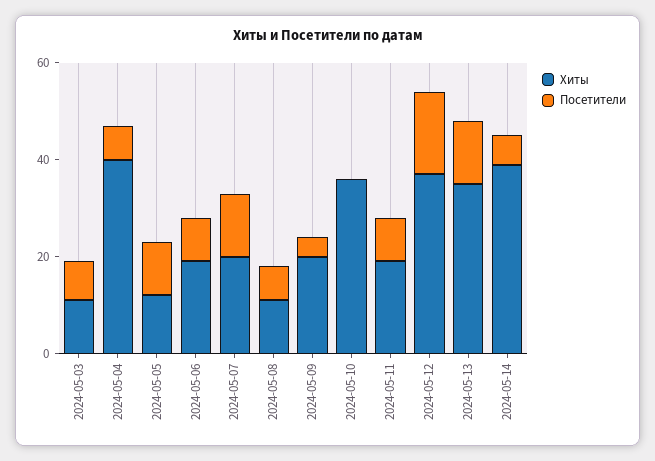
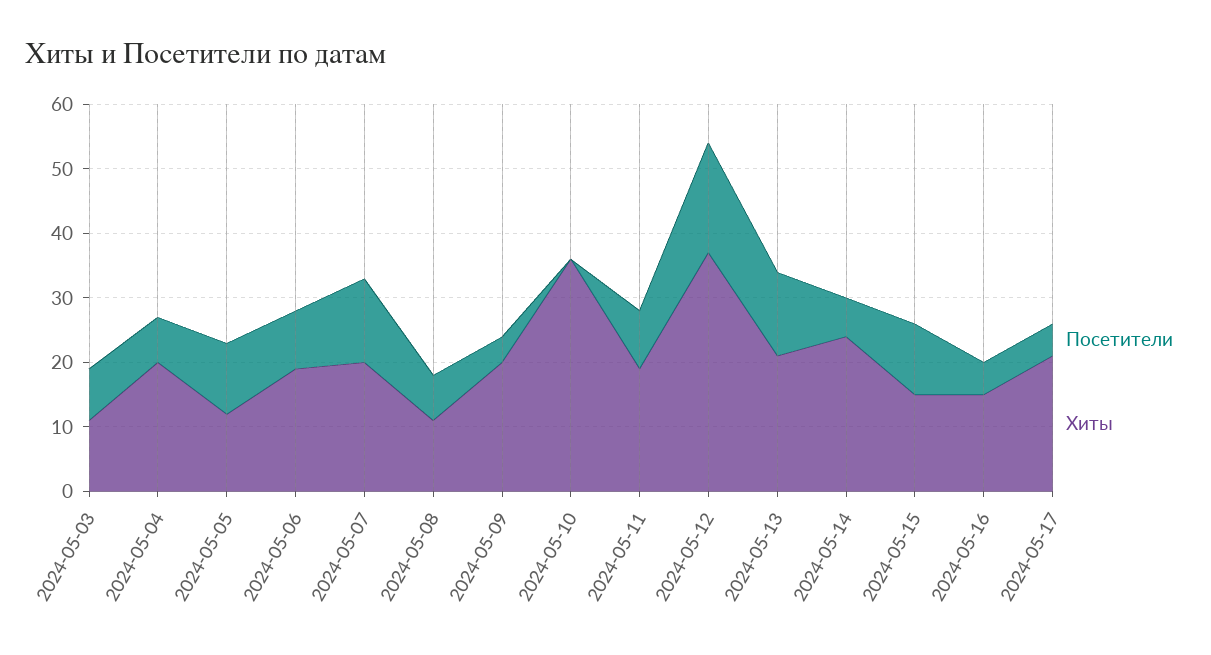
Хиты, 2024-05-04: 40 -> 20
Хиты, 2024-05-13: 35 -> 20
Хиты, 2024-05-14: 40 -> 25
Посетители, 2024-05-15: none -> 10
Хиты, 2024-05-15: none -> 15
Посетители, 2024-05-16: none -> 5
Хиты, 2024-05-16: none -> 15
Посетители, 2024-05-17: none -> 5
Хиты, 2024-05-17: none -> 20

